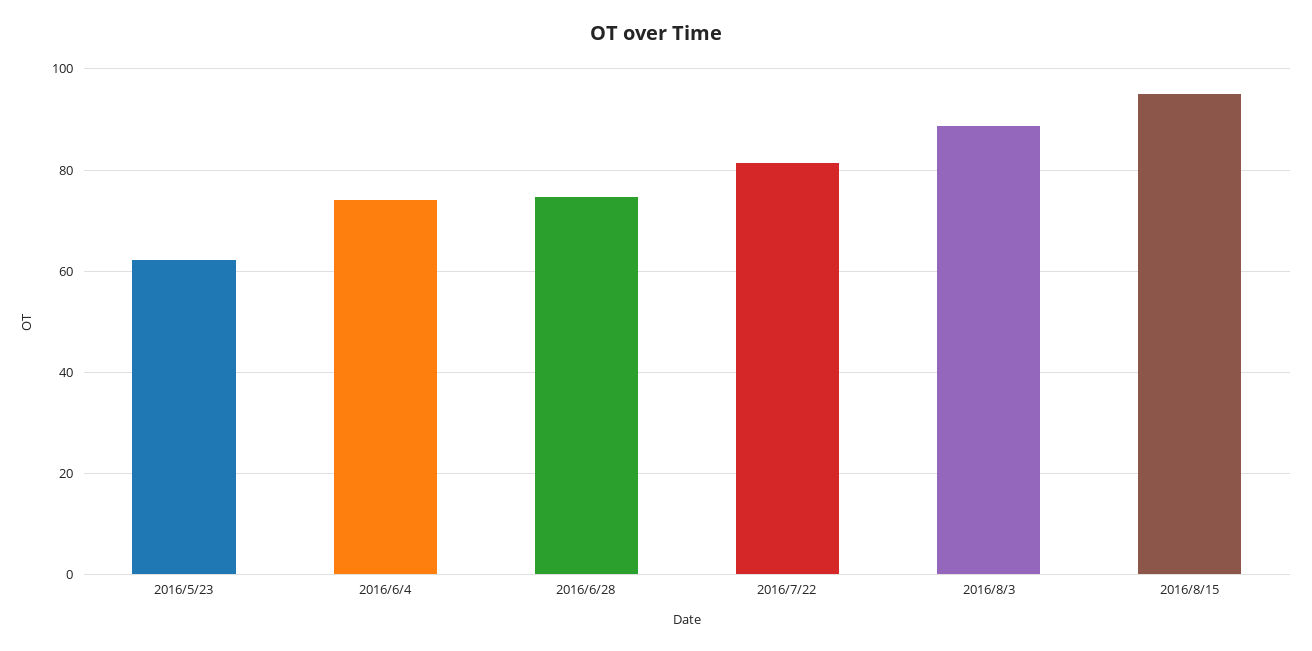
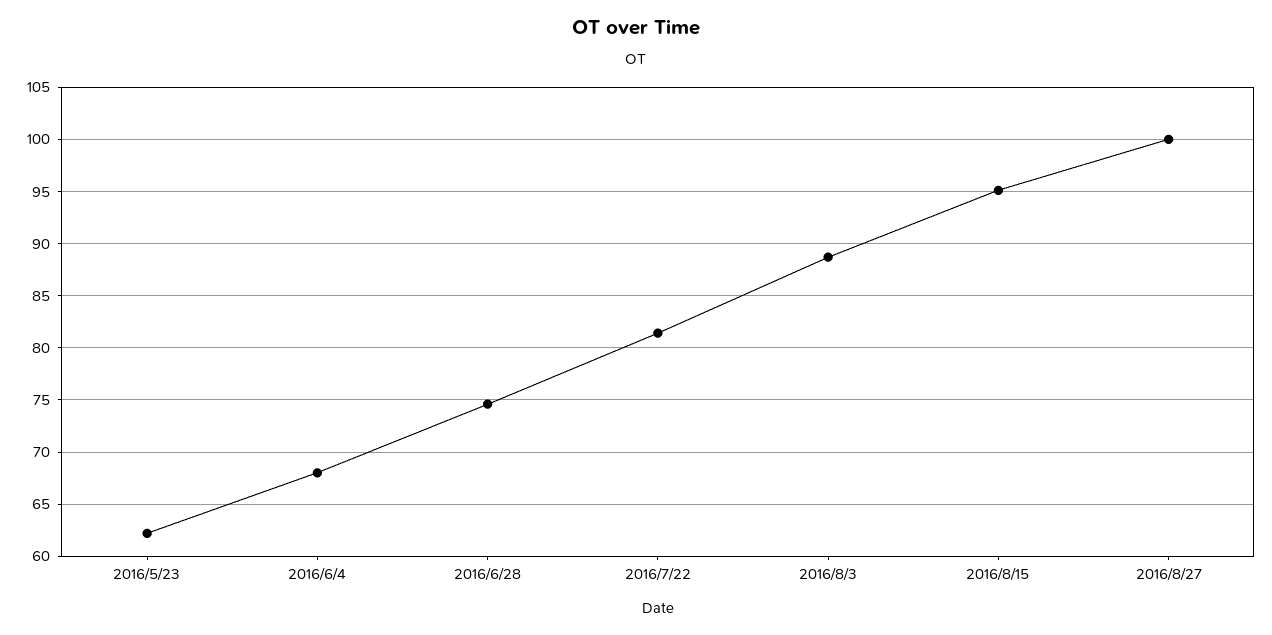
2016/6/4: 74 -> 68
2016/8/27: none -> 100

